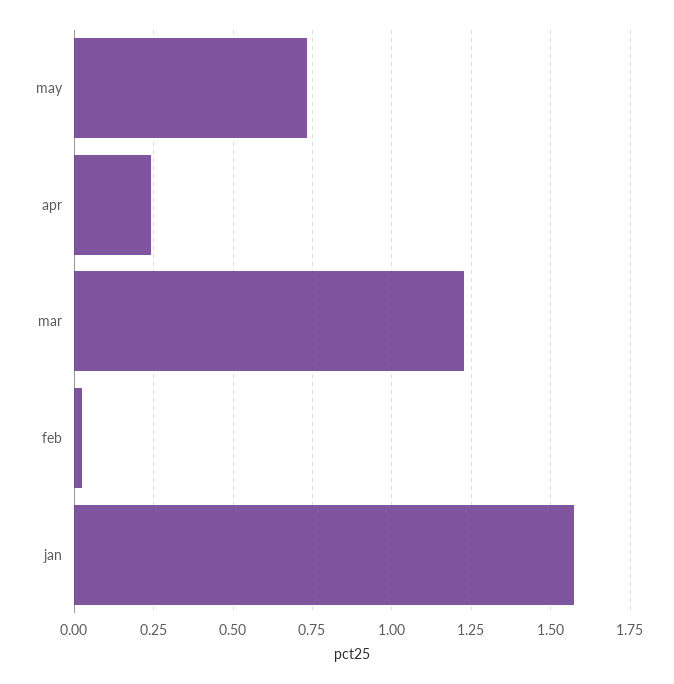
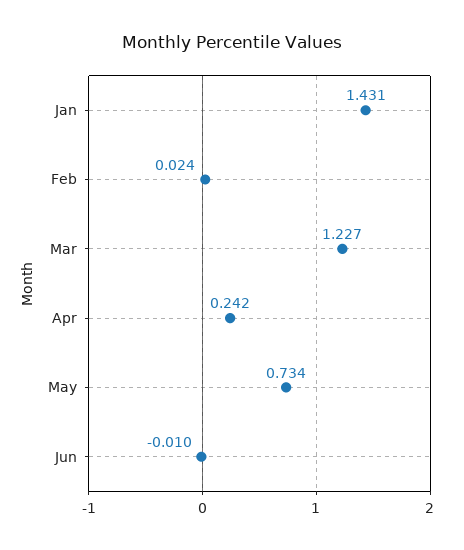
jan: 1.575 -> 1.431
Jun: none -> -0.01

